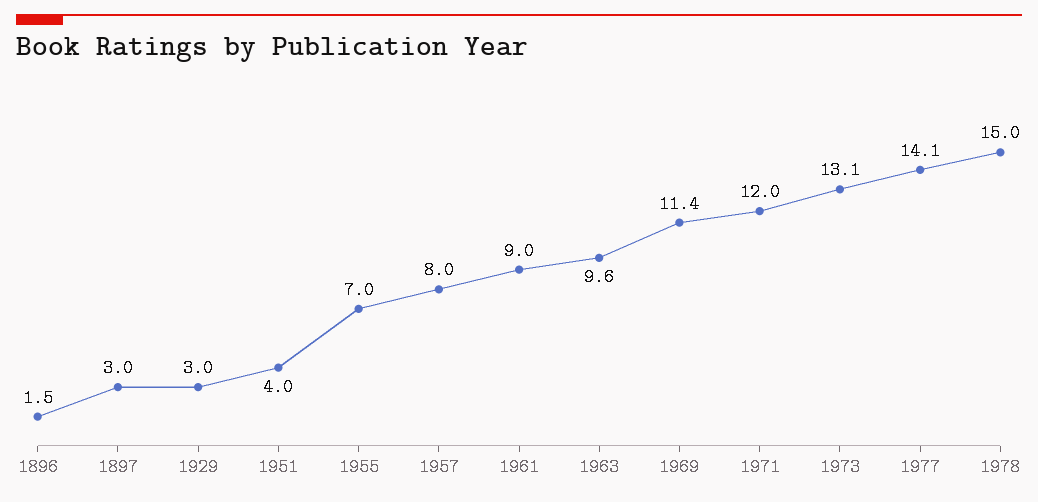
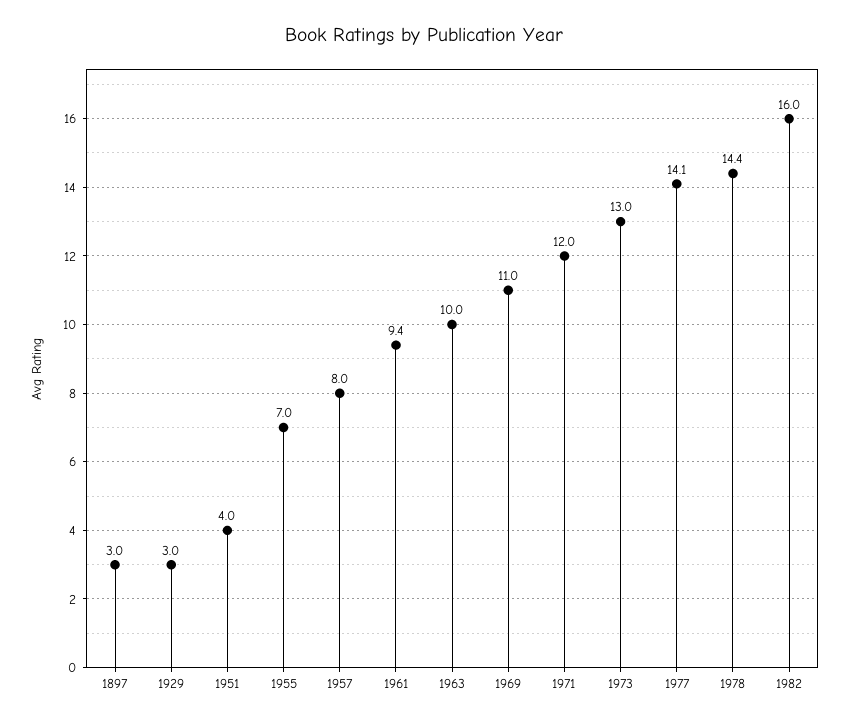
1896: 1.5 -> none
1961: 9 -> 9.4
1963: 9.6 -> 10
1969: 11.4 -> 11
1973: 13.1 -> 13
1978: 15 -> 14.4
1982: none -> 16

